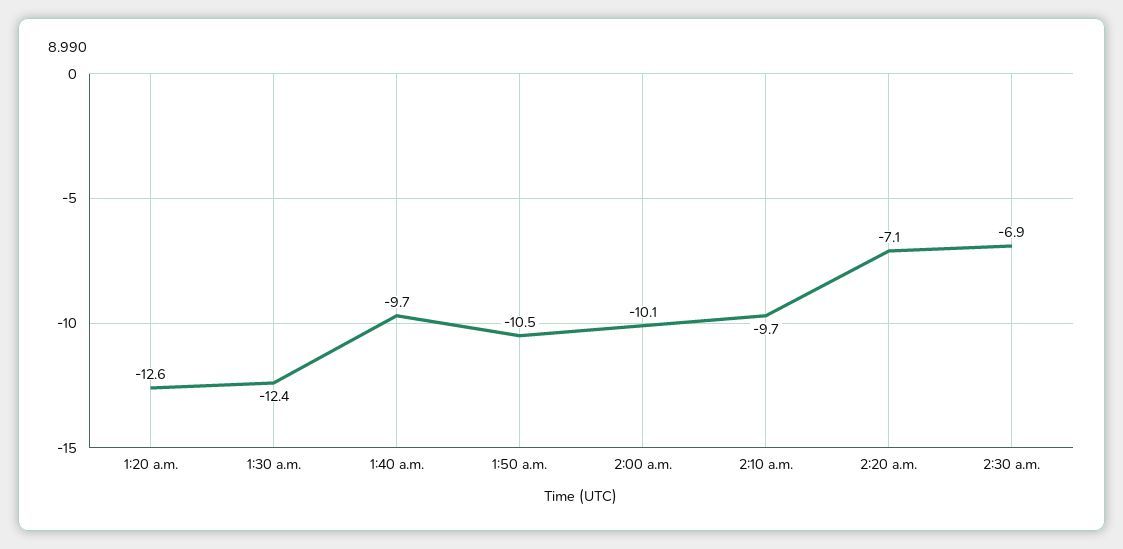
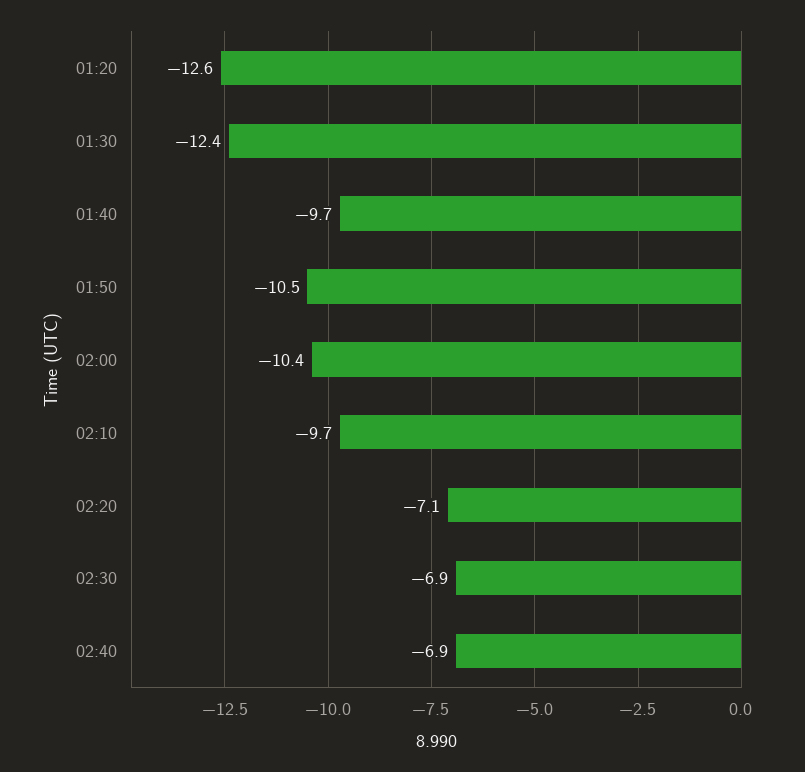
2:00 a.m.: -10.1 -> -10.4
02:40: none -> -6.9

